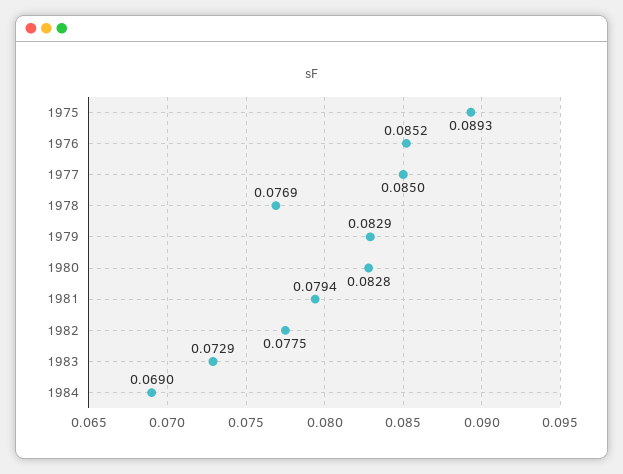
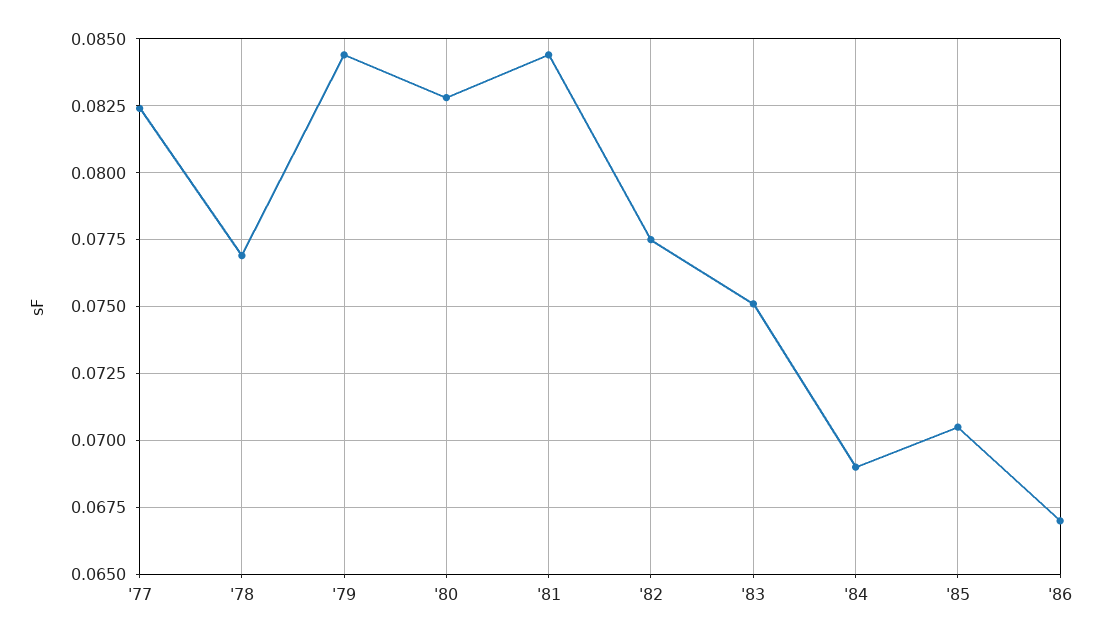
1975: 0.0893 -> none
1976: 0.0852 -> none
1977: 0.085 -> 0.0825
1979: 0.0829 -> 0.0845
1981: 0.0794 -> 0.0845
1983: 0.0729 -> 0.075
'85: none -> 0.0705
'86: none -> 0.067

